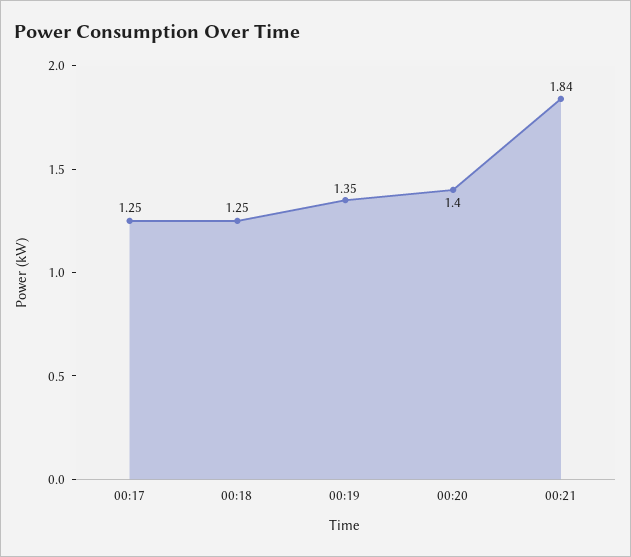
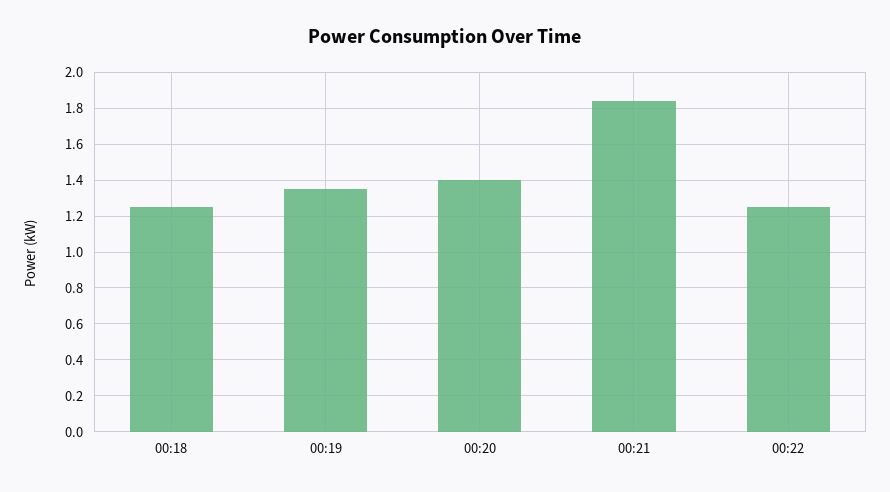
00:17: 1.25 -> none
00:22: none -> 1.25

